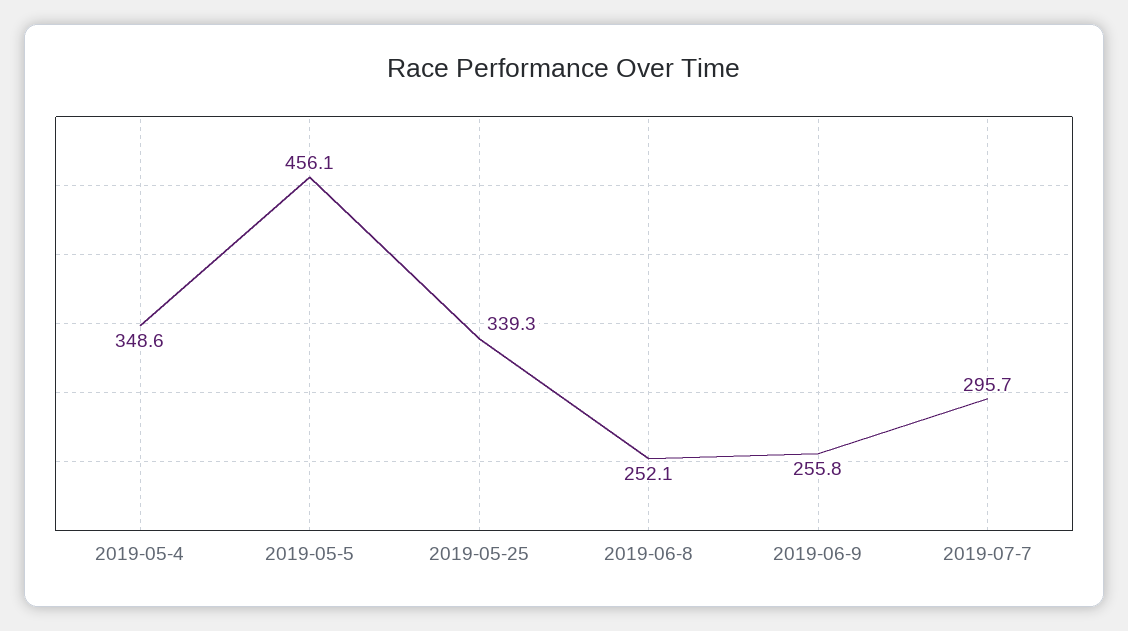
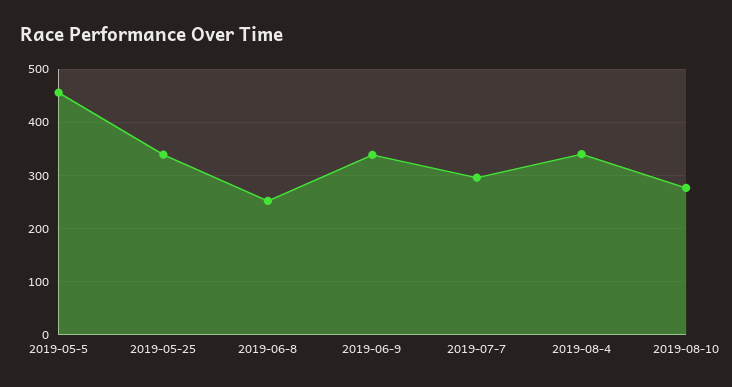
2019-05-4: 348.6 -> none
2019-06-9: 255.8 -> 340
2019-08-4: none -> 340
2019-08-10: none -> 280

